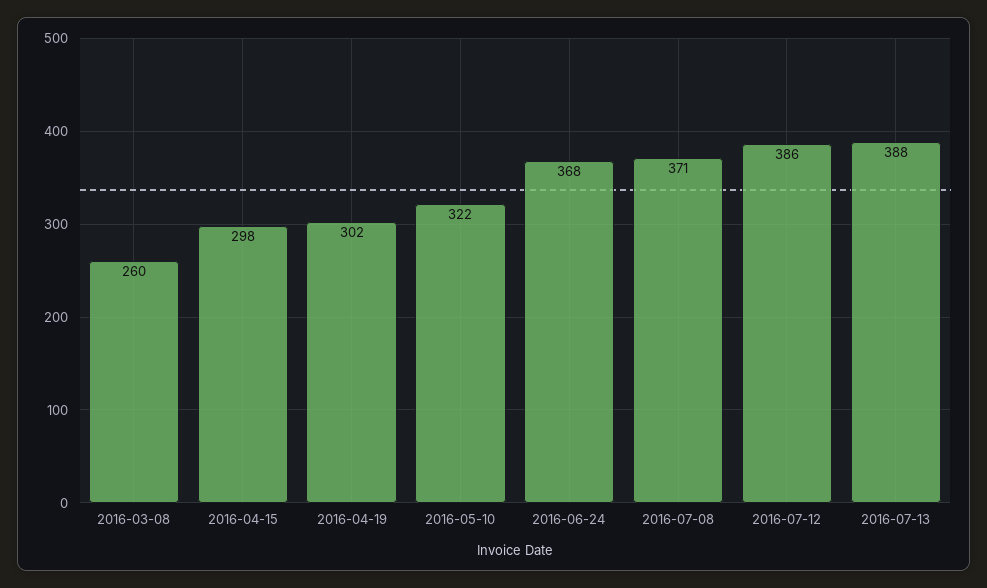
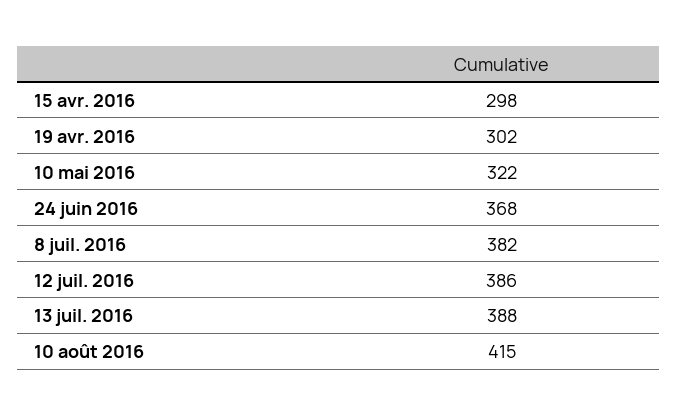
2016-03-08: 260 -> none
2016-07-08: 371 -> 382
10 août 2016: none -> 415

